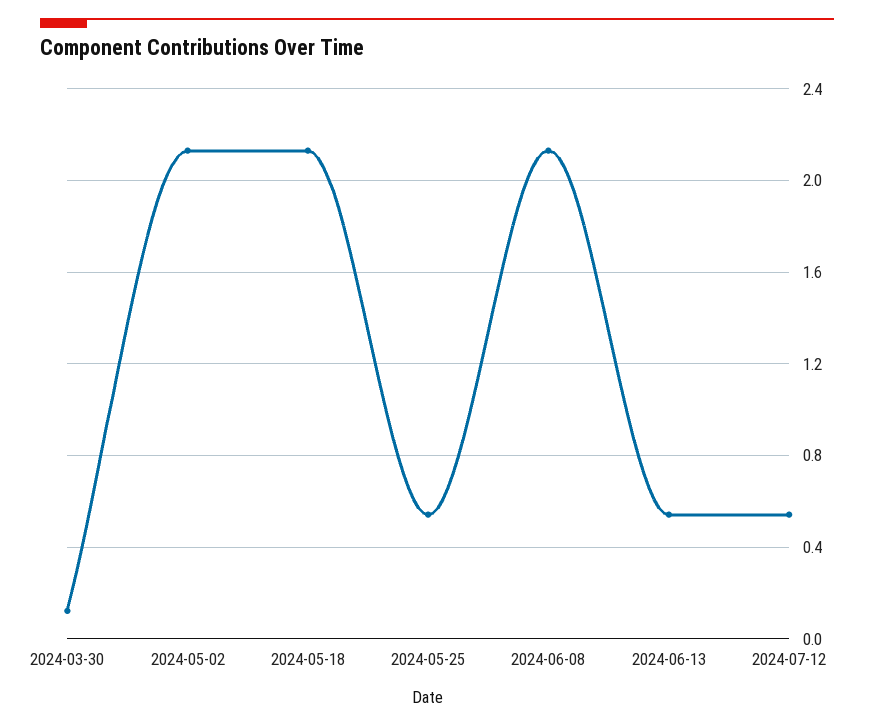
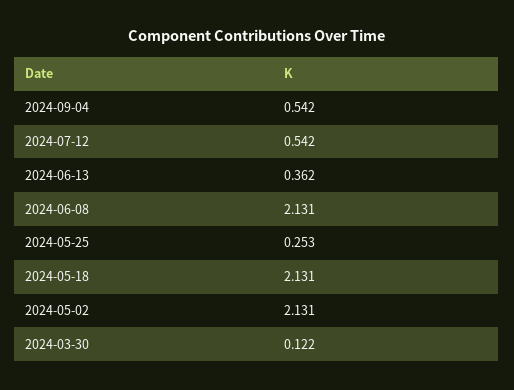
2024-05-25: 0.55 -> 0.253
2024-06-13: 0.55 -> 0.362
2024-09-04: none -> 0.542

